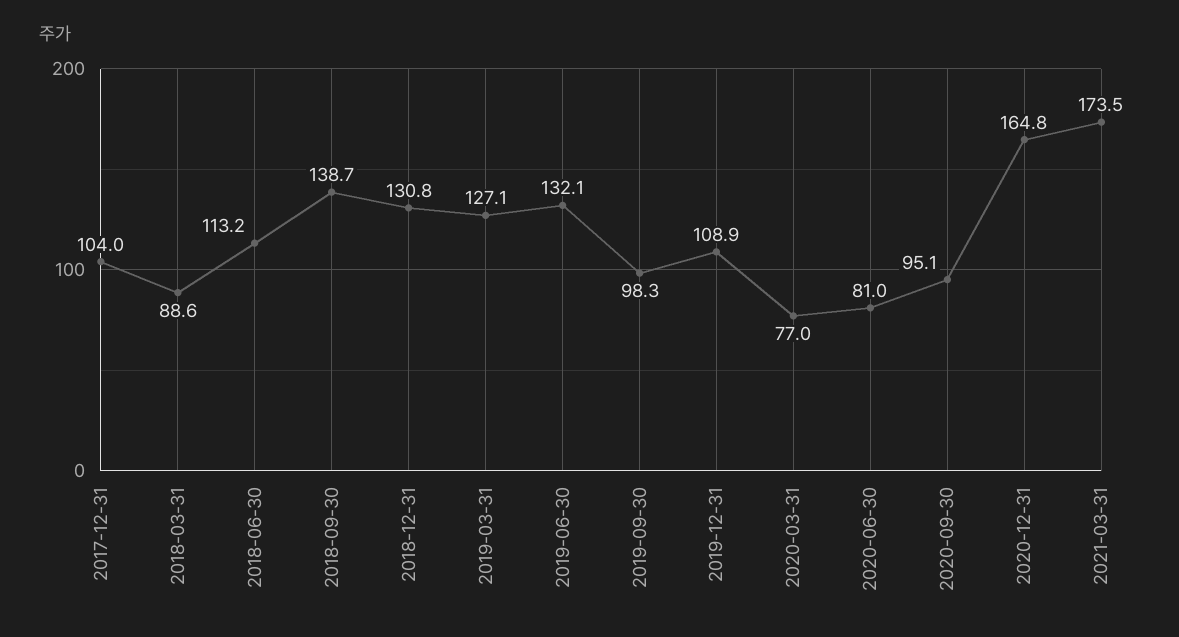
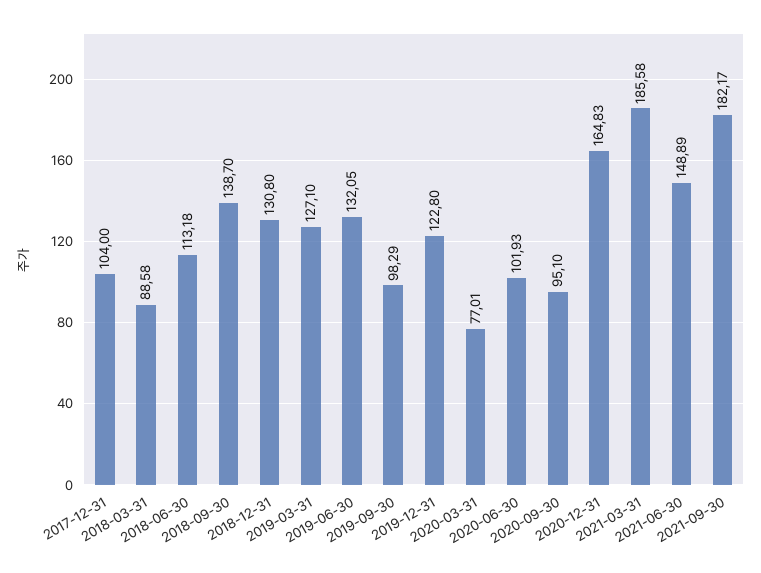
2019-12-31: 108.9 -> 122.8
2020-06-30: 81 -> 101.93
2021-03-31: 173.5 -> 185.58
2021-06-30: none -> 148.89
2021-09-30: none -> 182.17

